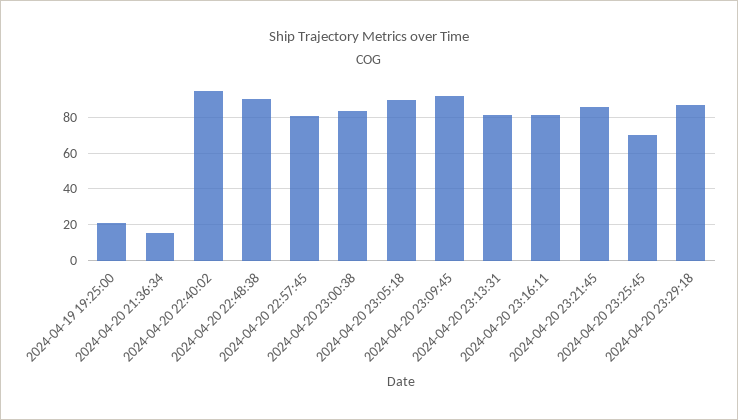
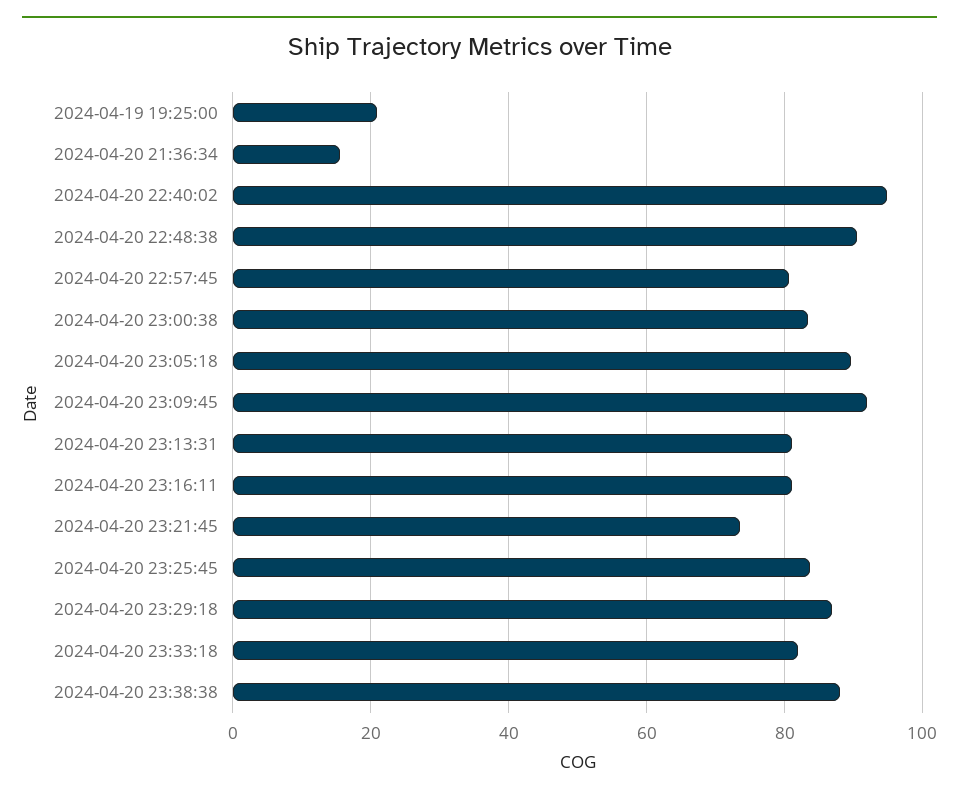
2024-04-20 23:21:45: 85 -> 74
2024-04-20 23:25:45: 70 -> 84
2024-04-20 23:33:18: none -> 82
2024-04-20 23:38:38: none -> 88

